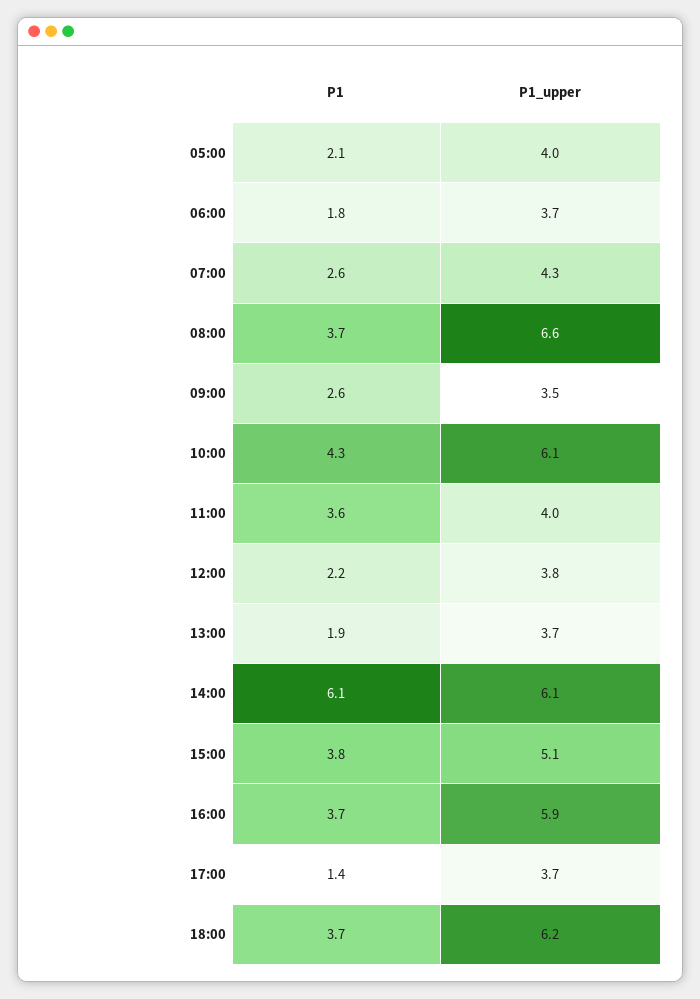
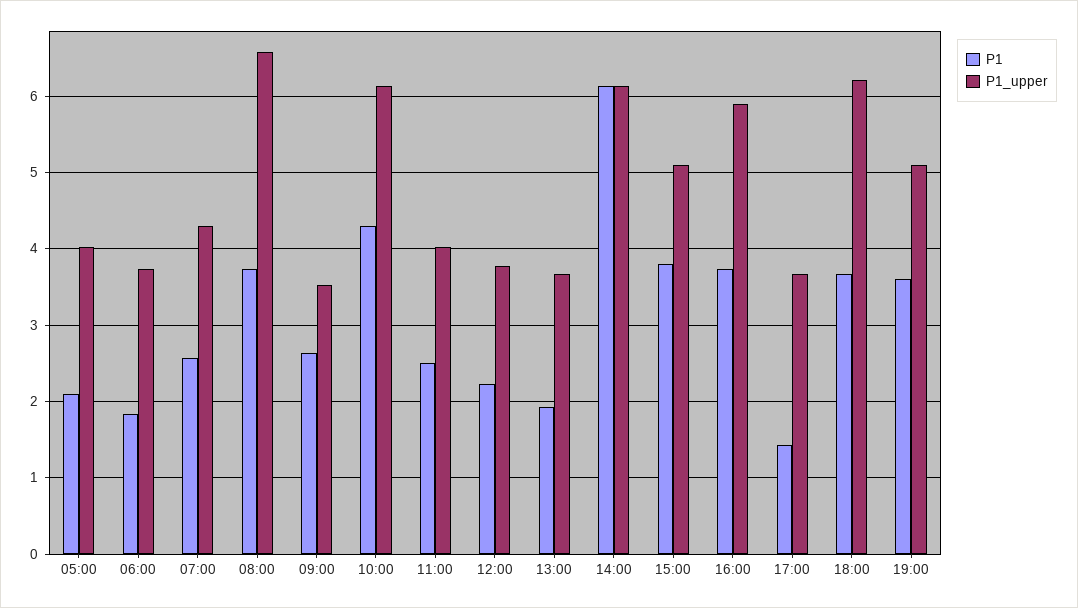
P1, 11:00: 3.6 -> 2.5
P1, 19:00: none -> 3.6
P1_upper, 19:00: none -> 5.1

